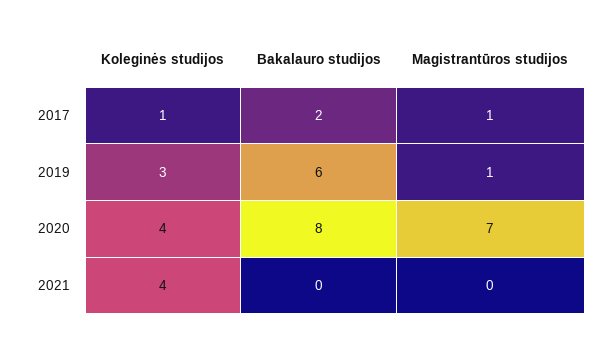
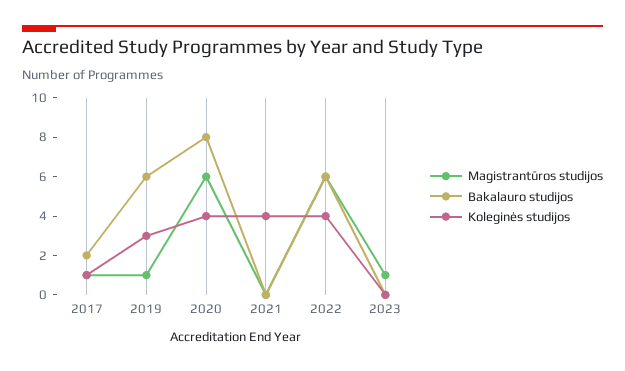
Magistrantūros studijos, 2020: 7 -> 6
Magistrantūros studijos, 2022: none -> 6
Bakalauro studijos, 2022: none -> 6
Koleginės studijos, 2022: none -> 4
Magistrantūros studijos, 2023: none -> 1
Bakalauro studijos, 2023: none -> 0
Koleginės studijos, 2023: none -> 0

